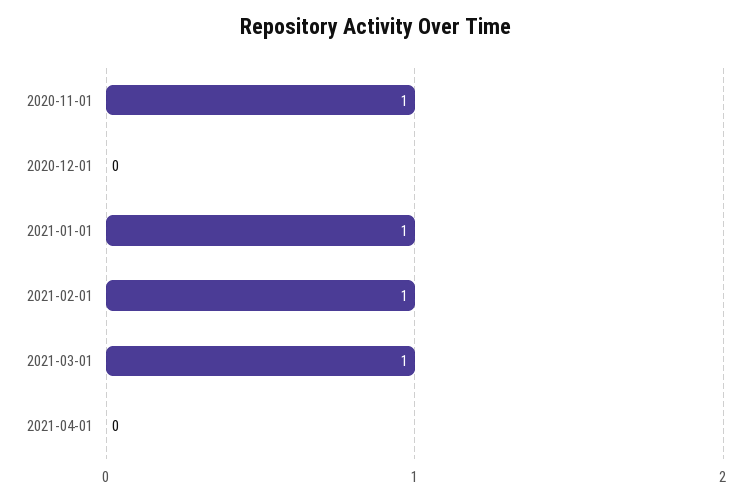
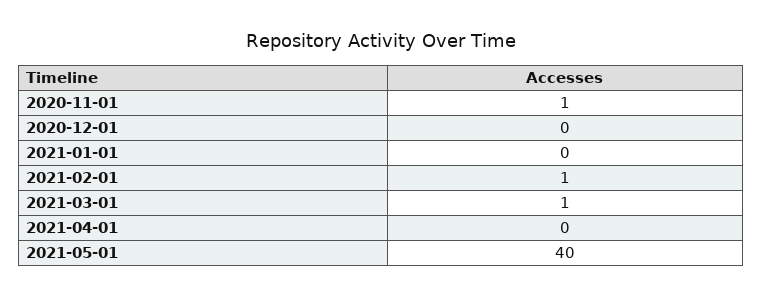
2021-01-01: 1 -> 0
2021-05-01: none -> 40

